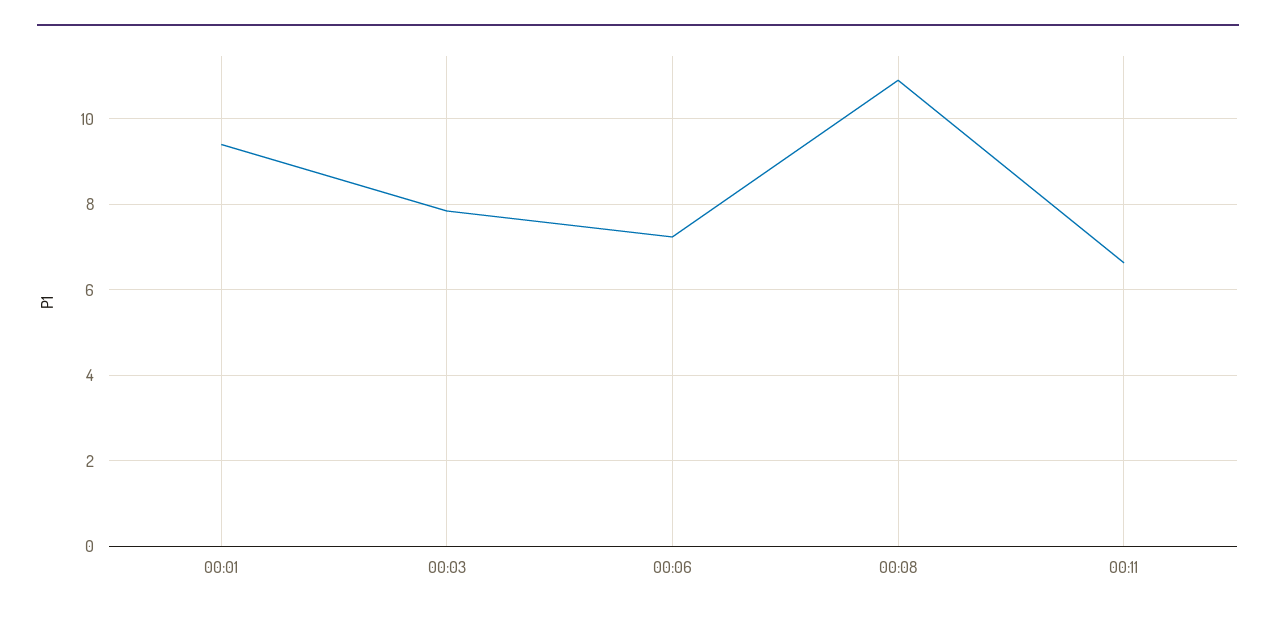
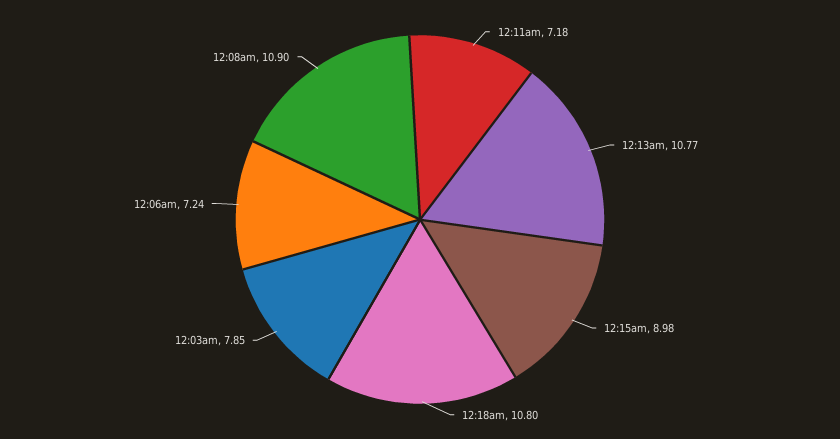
00:01: 9.4 -> none
00:11: 6.6 -> 7.18
12:13am: none -> 10.77
12:15am: none -> 8.98
12:18am: none -> 10.8

